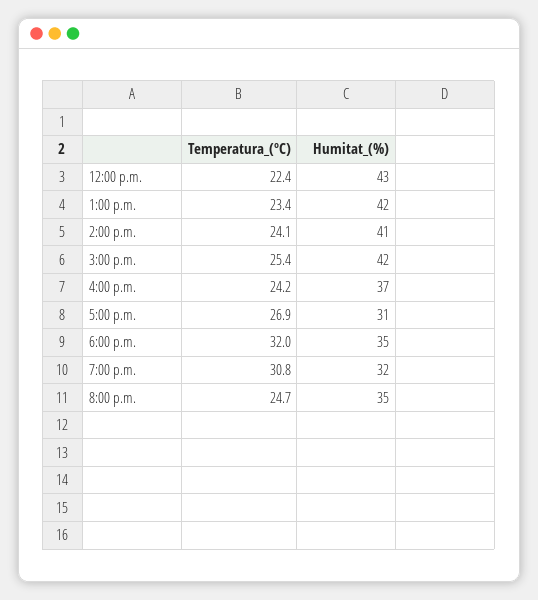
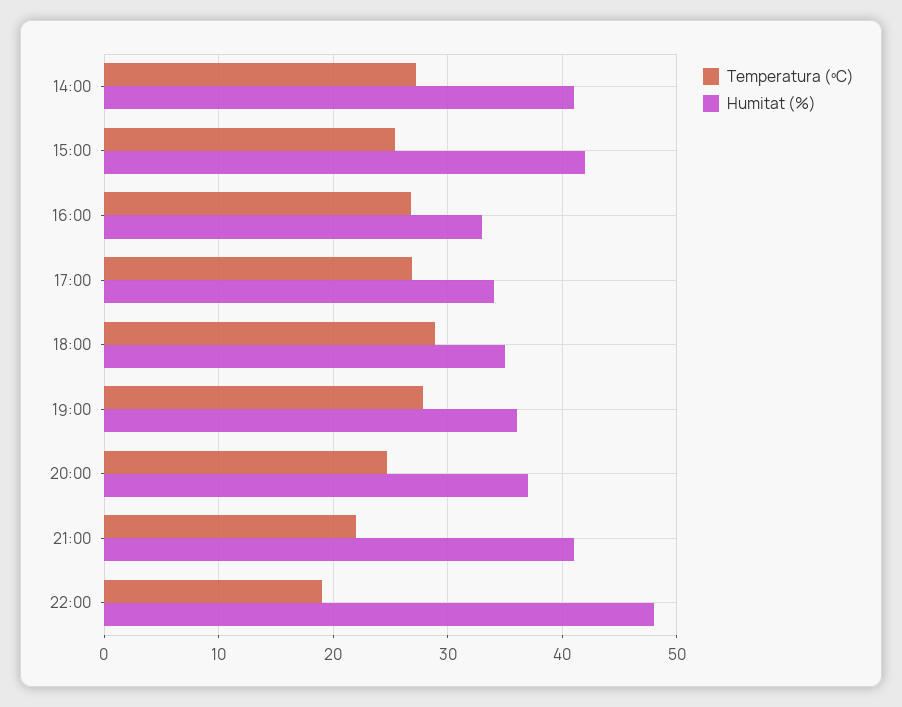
Temperatura_(ºC), 12:00 p.m.: 22.4 -> none
Humitat_(%), 12:00 p.m.: 43 -> none
Temperatura_(ºC), 1:00 p.m.: 23.4 -> none
Humitat_(%), 1:00 p.m.: 42 -> none
Temperatura_(ºC), 2:00 p.m.: 24.1 -> 27
Temperatura_(ºC), 4:00 p.m.: 24.2 -> 27
Humitat_(%), 4:00 p.m.: 37 -> 33
Humitat_(%), 5:00 p.m.: 31 -> 34
Temperatura_(ºC), 6:00 p.m.: 32 -> 29
Temperatura_(ºC), 7:00 p.m.: 30.8 -> 28
Humitat_(%), 7:00 p.m.: 32 -> 36
Humitat_(%), 8:00 p.m.: 35 -> 37
Temperatura_(ºC), 21:00: none -> 22
Humitat_(%), 21:00: none -> 41
Temperatura_(ºC), 22:00: none -> 19
Humitat_(%), 22:00: none -> 48

